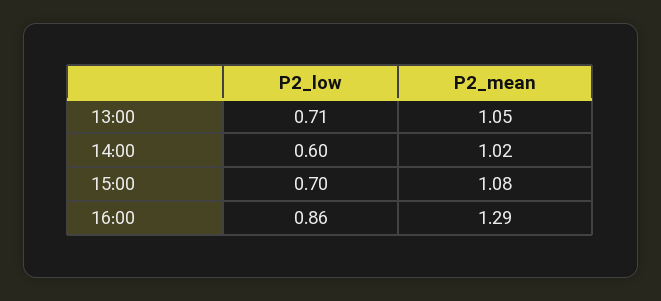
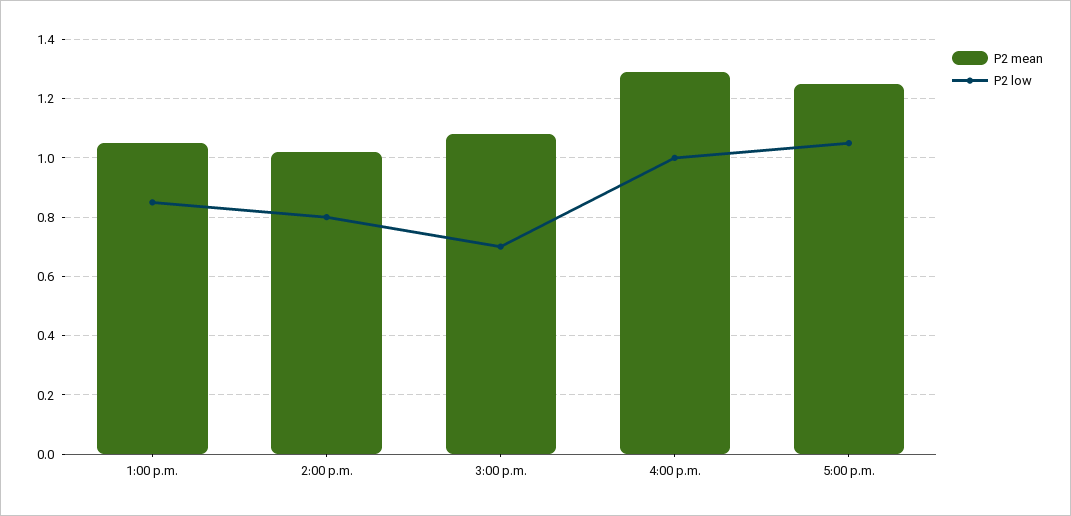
P2_low, 13:00: 0.71 -> 0.85
P2_low, 14:00: 0.6 -> 0.8
P2_low, 16:00: 0.86 -> 1
P2_mean, 5:00 p.m.: none -> 1.25
P2_low, 5:00 p.m.: none -> 1.05

